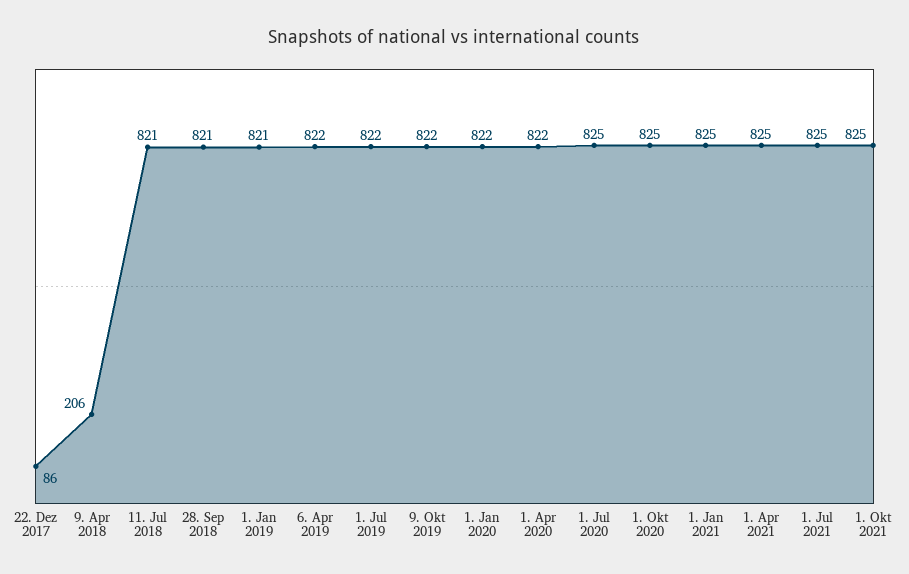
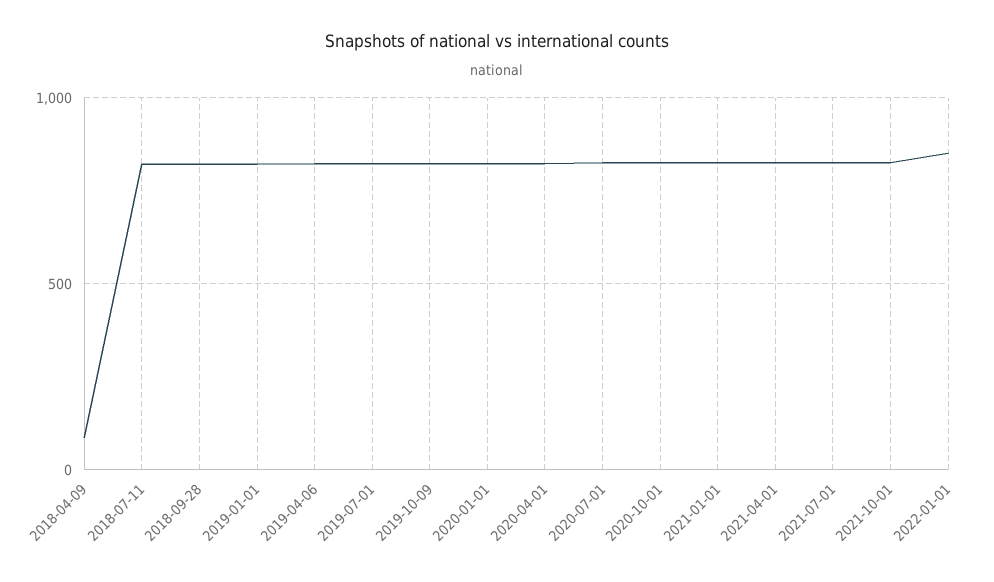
22. Dez 2017: 86 -> none
9. Apr 2018: 206 -> 100
2022-01-01: none -> 850

